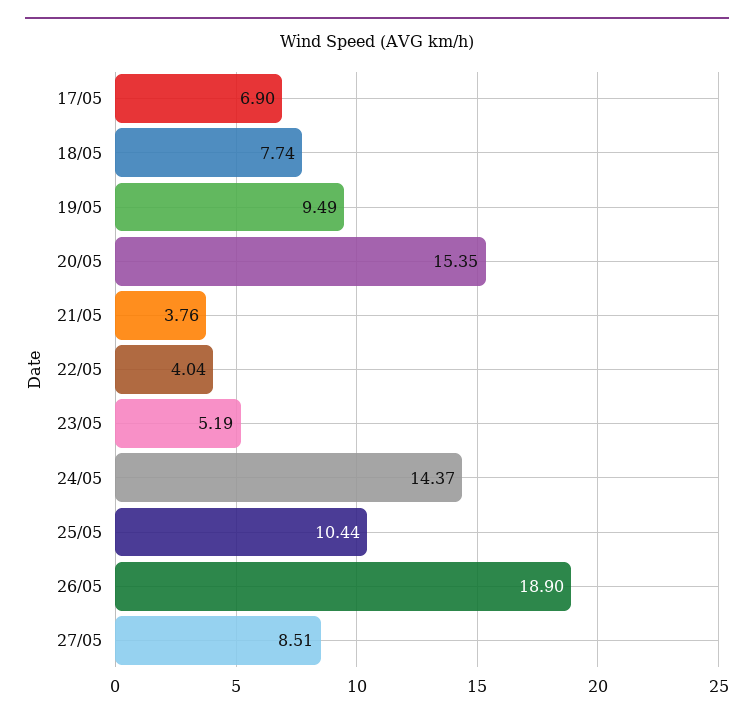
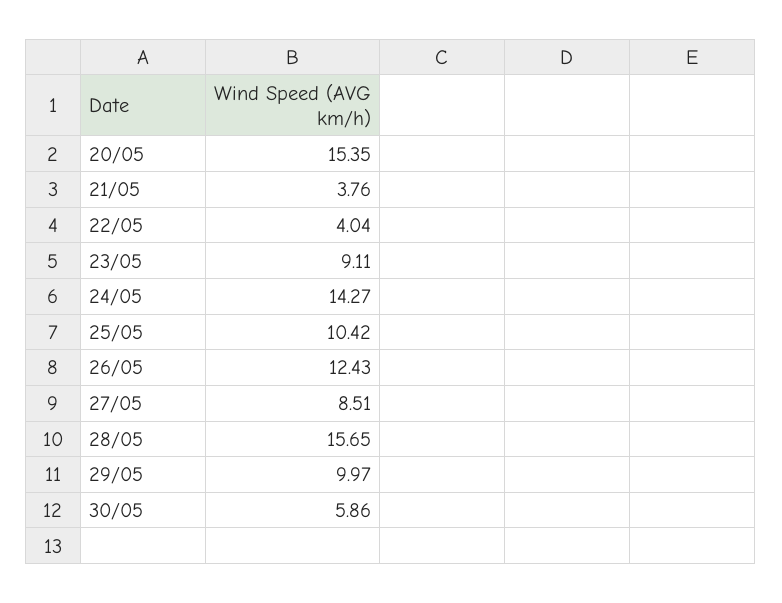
17/05: 6.9 -> none
18/05: 7.74 -> none
19/05: 9.49 -> none
23/05: 5.19 -> 9.11
24/05: 14.37 -> 14.27
25/05: 10.44 -> 10.42
26/05: 18.9 -> 12.43
28/05: none -> 15.65
29/05: none -> 9.97
30/05: none -> 5.86

